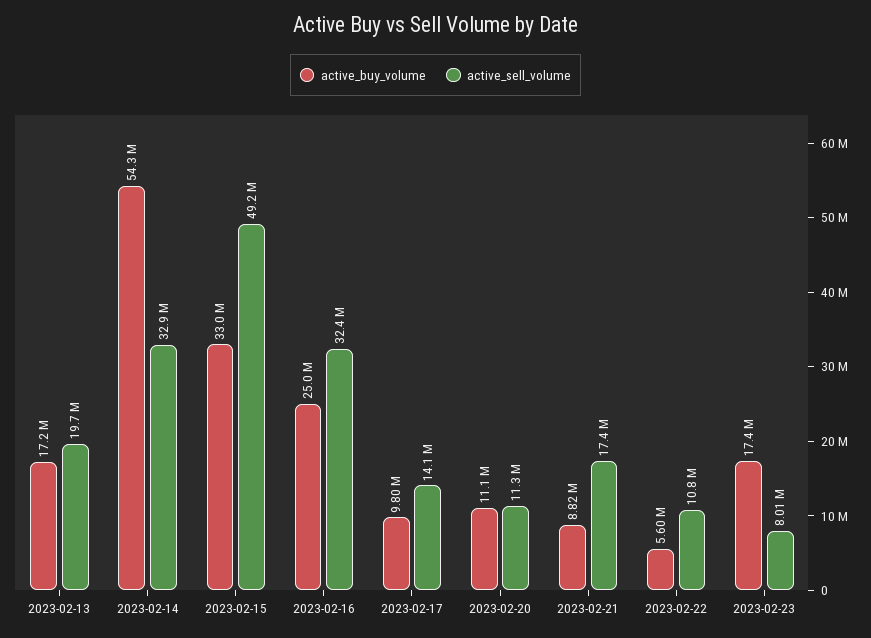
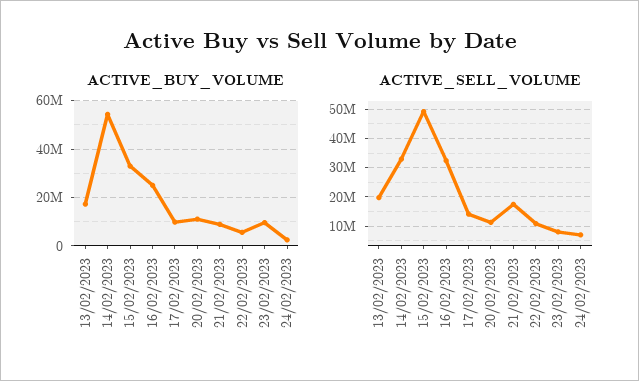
active_buy_volume, 2023-02-23: 17400000 -> 10000000
active_buy_volume, 24/02/2023: none -> 2500000
active_sell_volume, 24/02/2023: none -> 7500000

